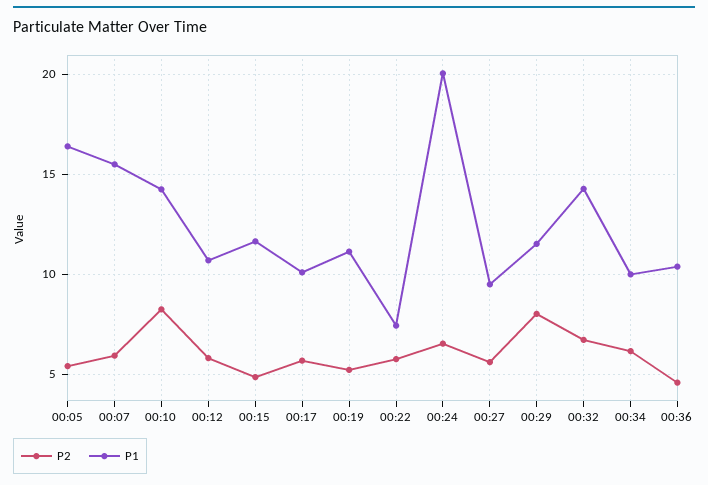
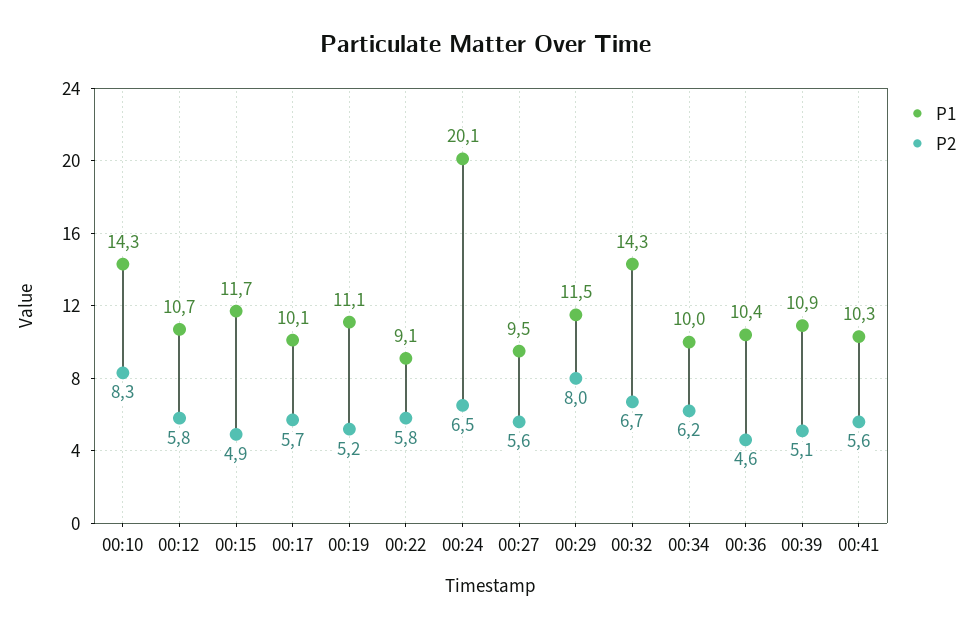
P2, 00:05: 5.5 -> none
P1, 00:05: 16.5 -> none
P2, 00:07: 6 -> none
P1, 00:07: 15.5 -> none
P1, 00:22: 7.5 -> 9.1
P1, 00:39: none -> 10.9
P2, 00:39: none -> 5.1
P1, 00:41: none -> 10.3
P2, 00:41: none -> 5.6

